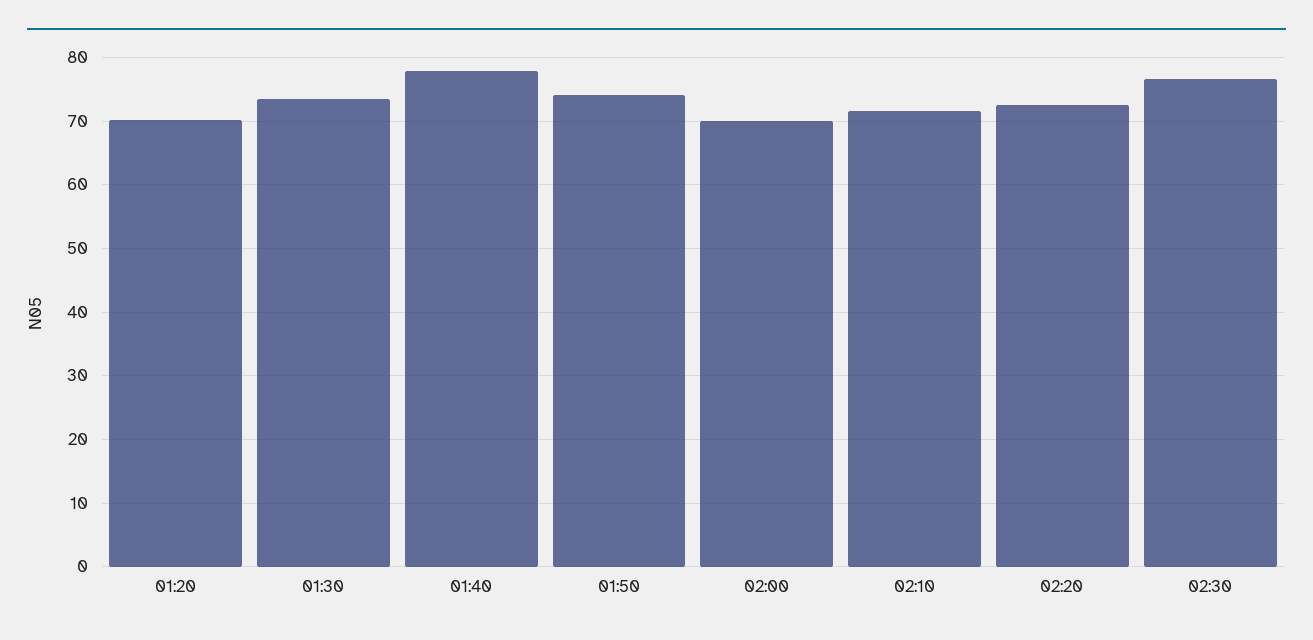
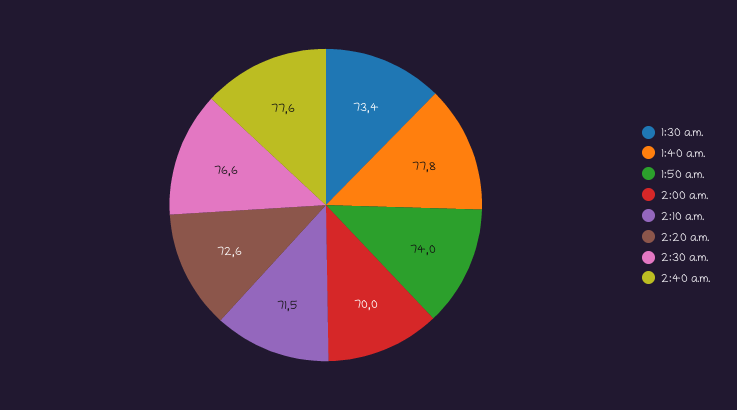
01:20: 70 -> none
2:40 a.m.: none -> 77.6

